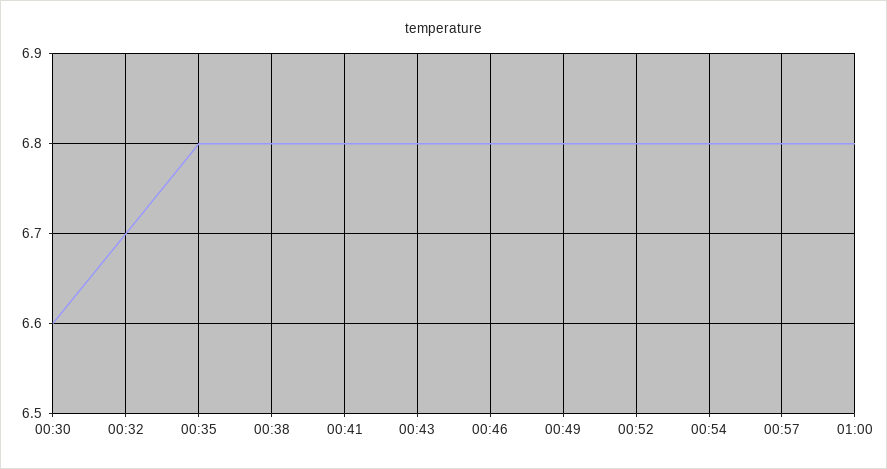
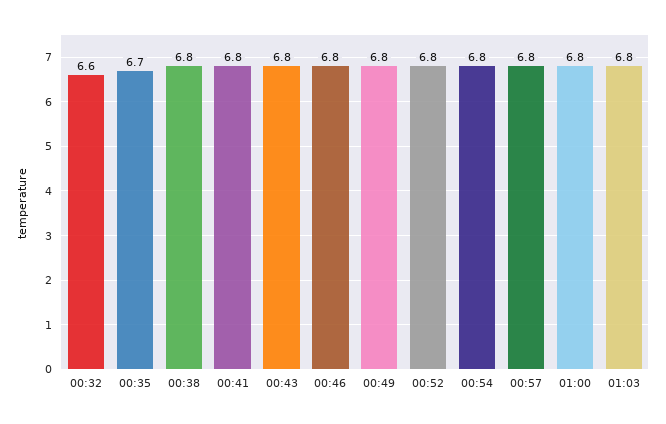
00:30: 6.6 -> none
00:32: 6.7 -> 6.6
00:35: 6.8 -> 6.7
01:03: none -> 6.8

